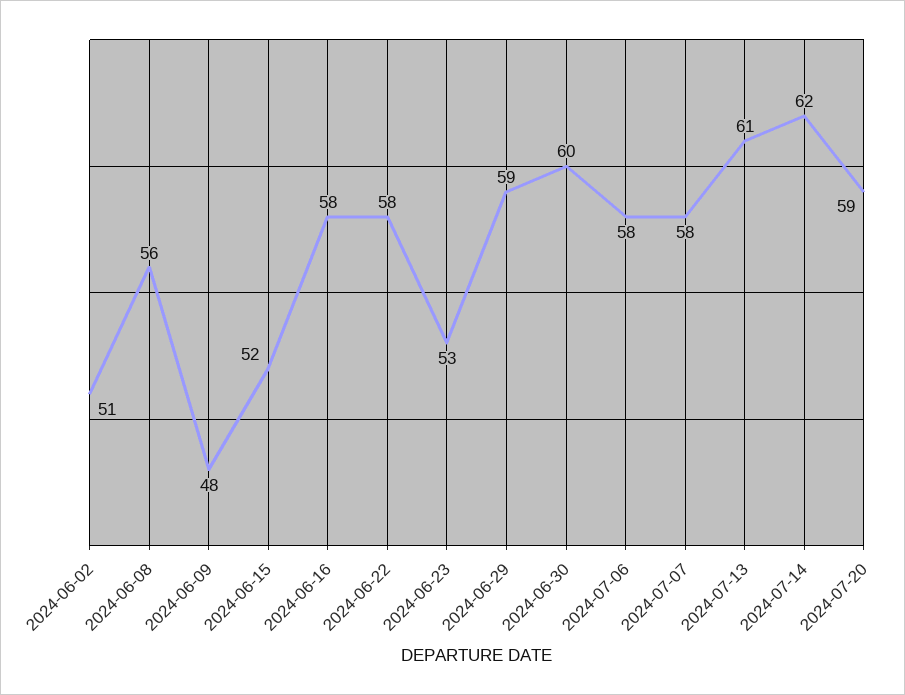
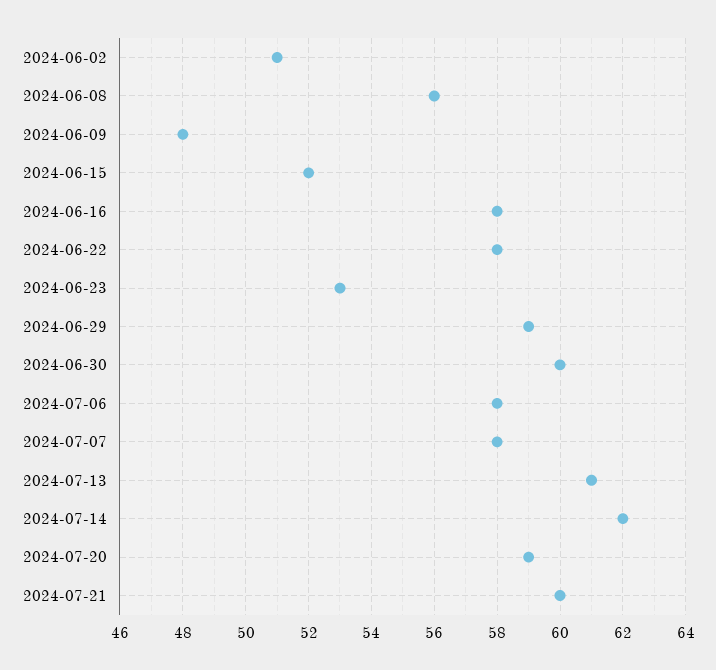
2024-07-21: none -> 60

